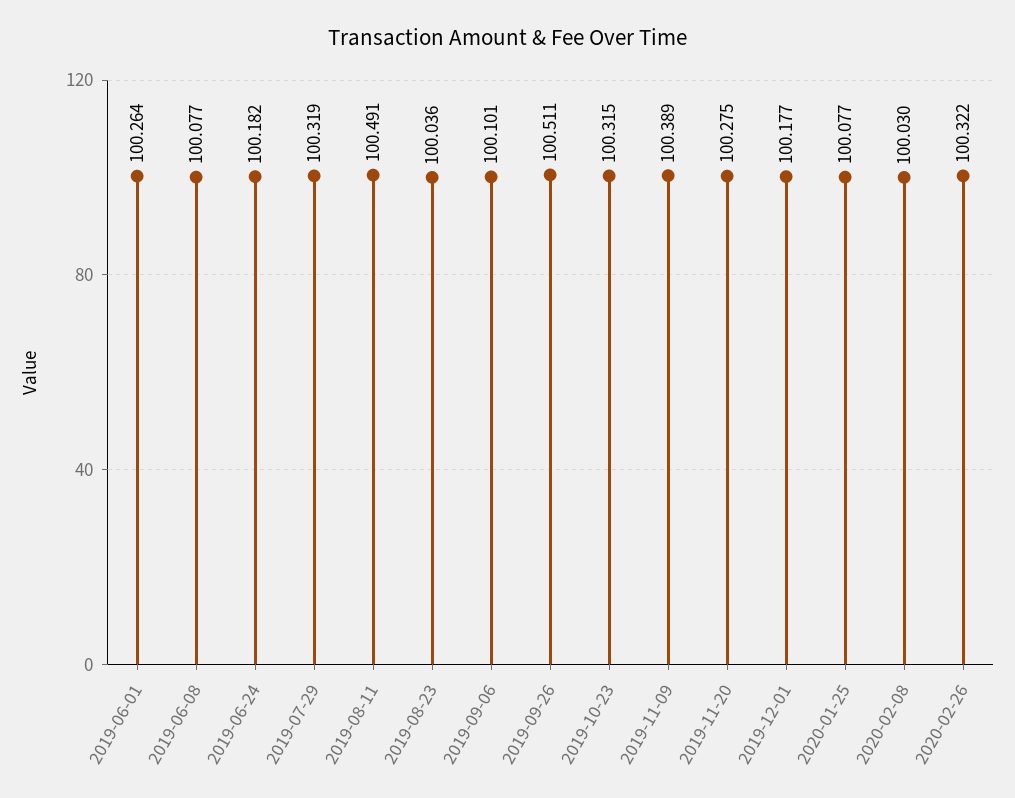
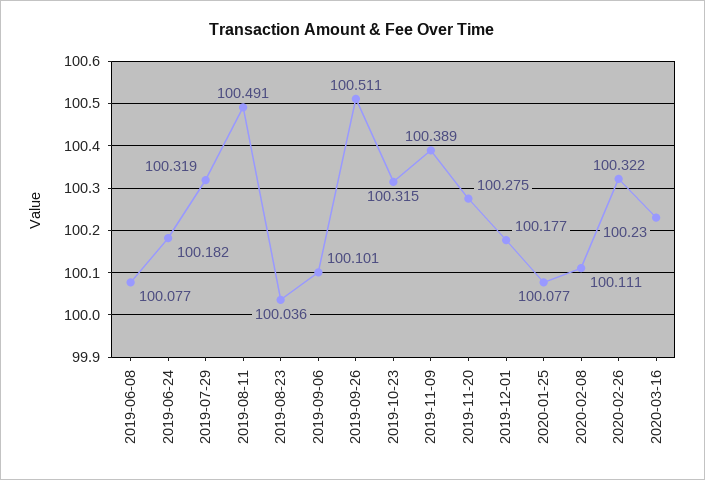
2019-06-01: 100.264 -> none
2020-02-08: 100.03 -> 100.111
2020-03-16: none -> 100.23

